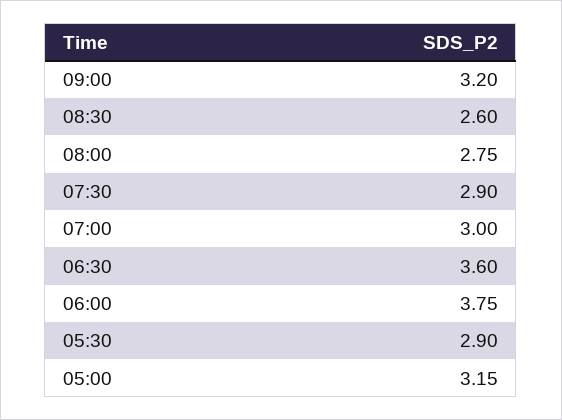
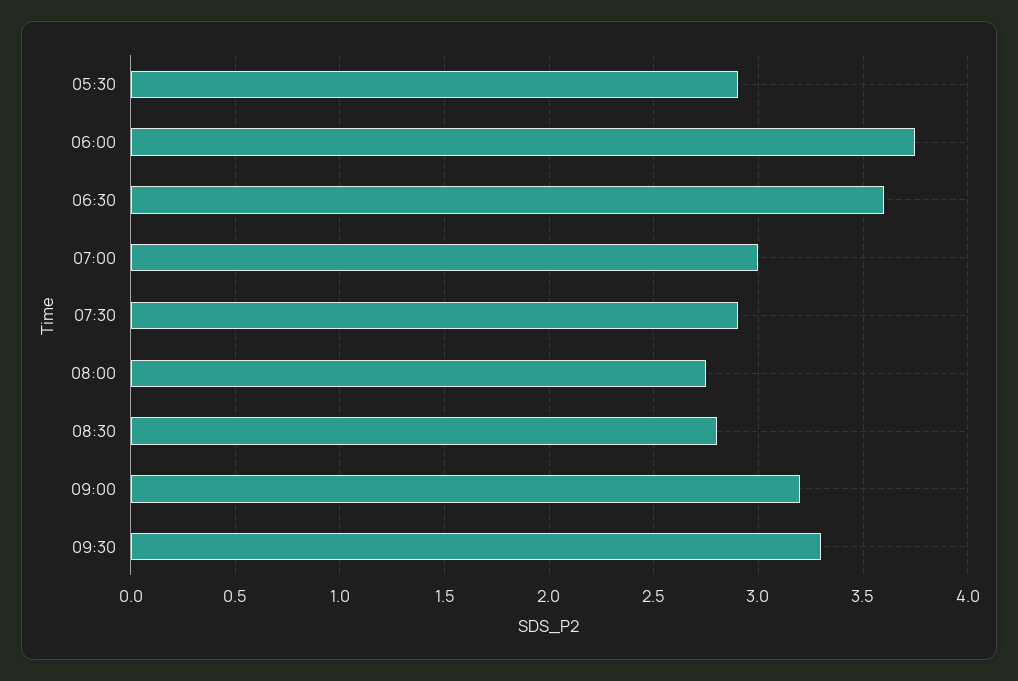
08:30: 2.6 -> 2.8
05:00: 3.15 -> none
09:30: none -> 3.3

